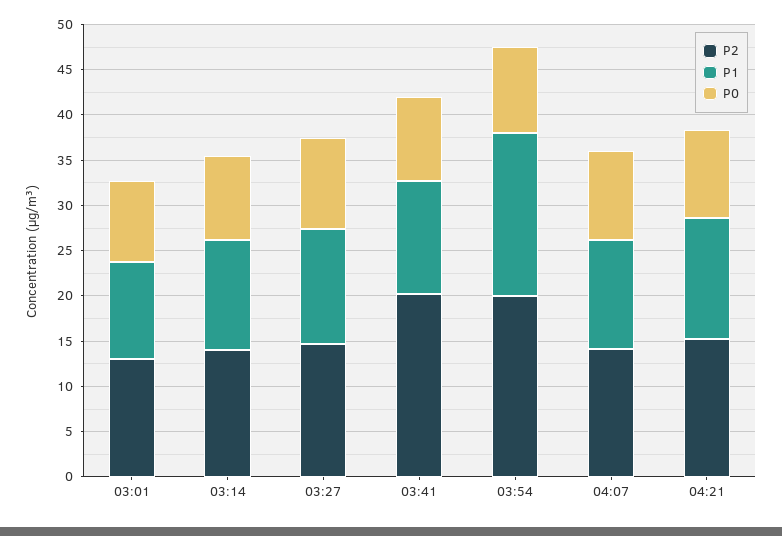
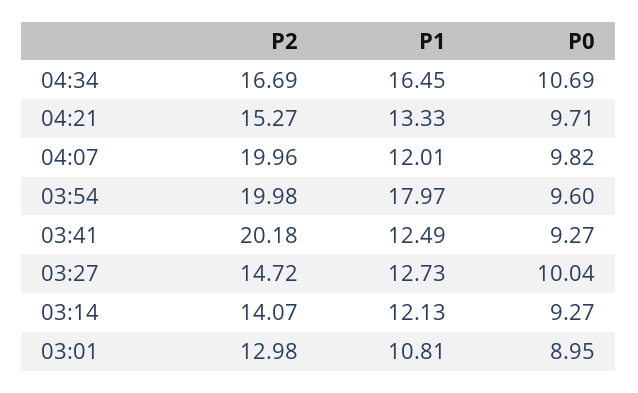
P2, 04:07: 14 -> 19.96
P2, 04:34: none -> 16.69
P1, 04:34: none -> 16.45
P0, 04:34: none -> 10.69

